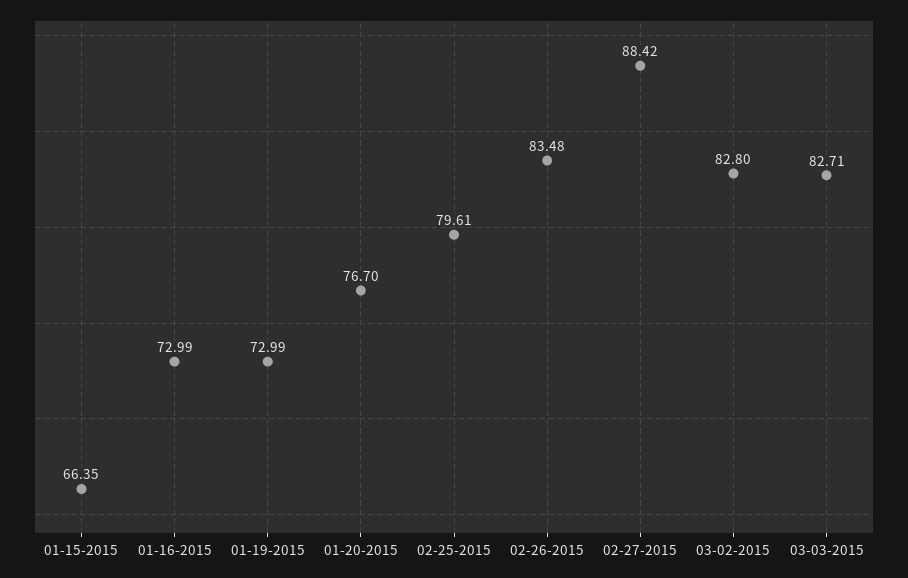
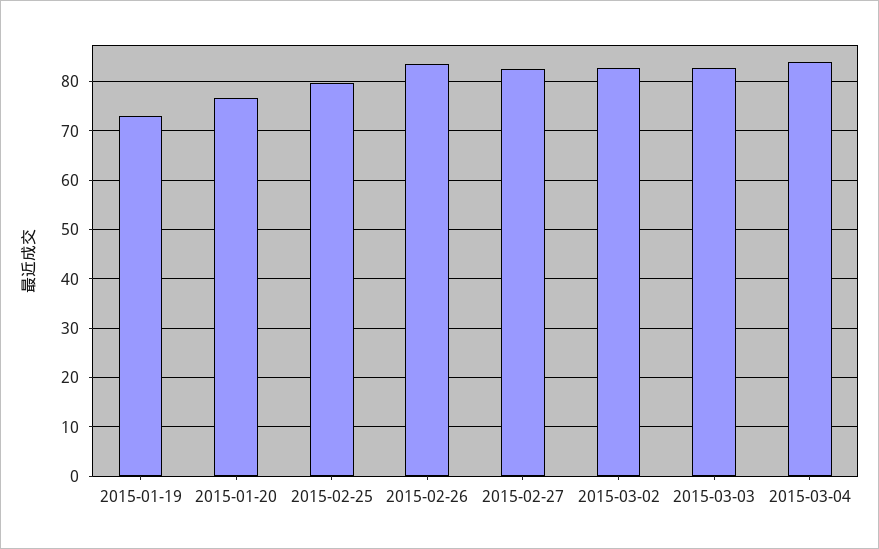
01-15-2015: 66.35 -> none
01-16-2015: 72.99 -> none
02-27-2015: 88.42 -> 82
2015-03-04: none -> 84

